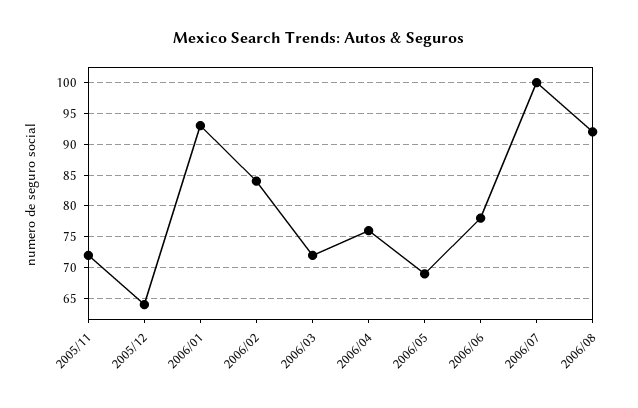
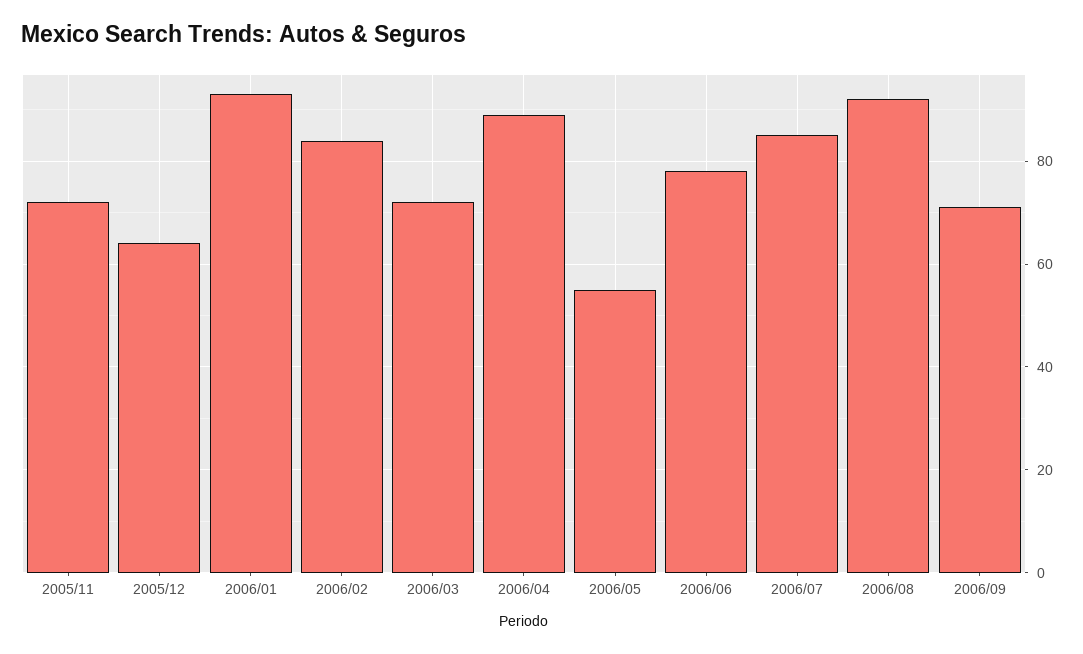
2006/04: 76 -> 90
2006/05: 69 -> 55
2006/07: 100 -> 85
2006/09: none -> 70

